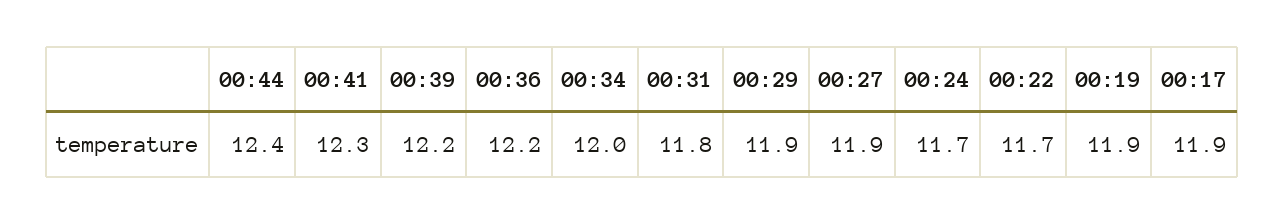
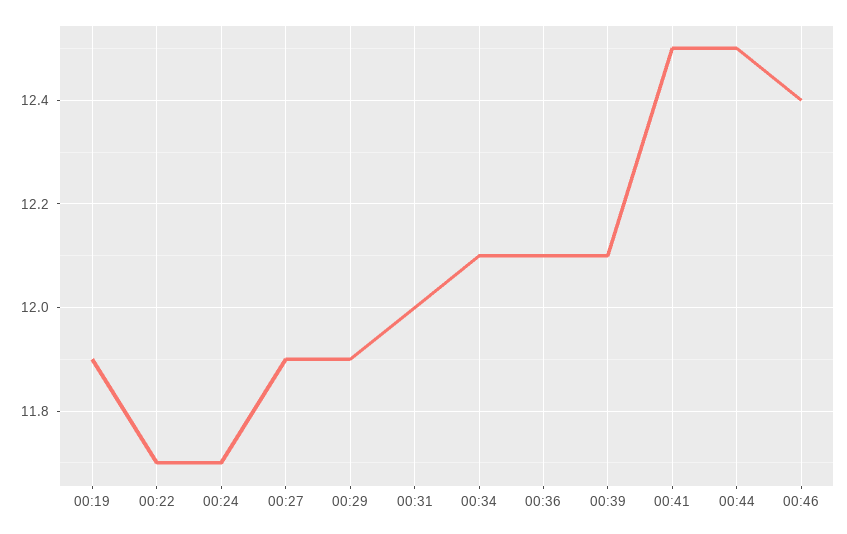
00:44: 12.4 -> 12.5
00:41: 12.3 -> 12.5
00:39: 12.2 -> 12.1
00:36: 12.2 -> 12.1
00:34: 12 -> 12.1
00:31: 11.8 -> 12
00:17: 11.9 -> none
00:46: none -> 12.4

